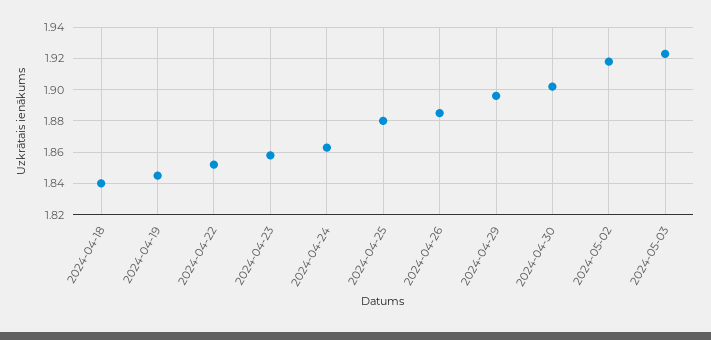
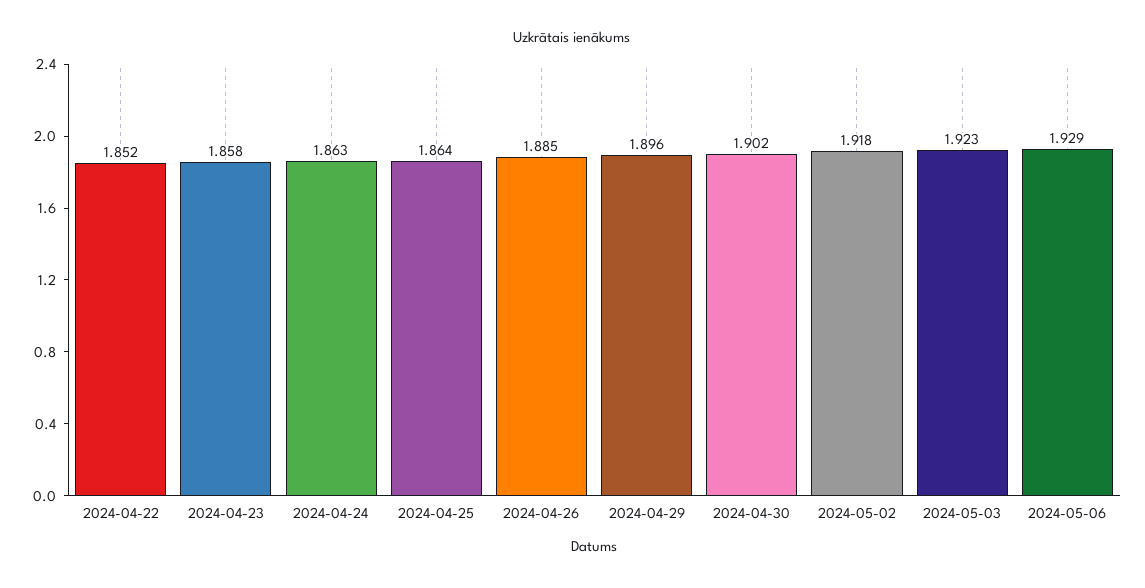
2024-04-18: 1.84 -> none
2024-04-19: 1.845 -> none
2024-04-25: 1.88 -> 1.864
2024-05-06: none -> 1.929

